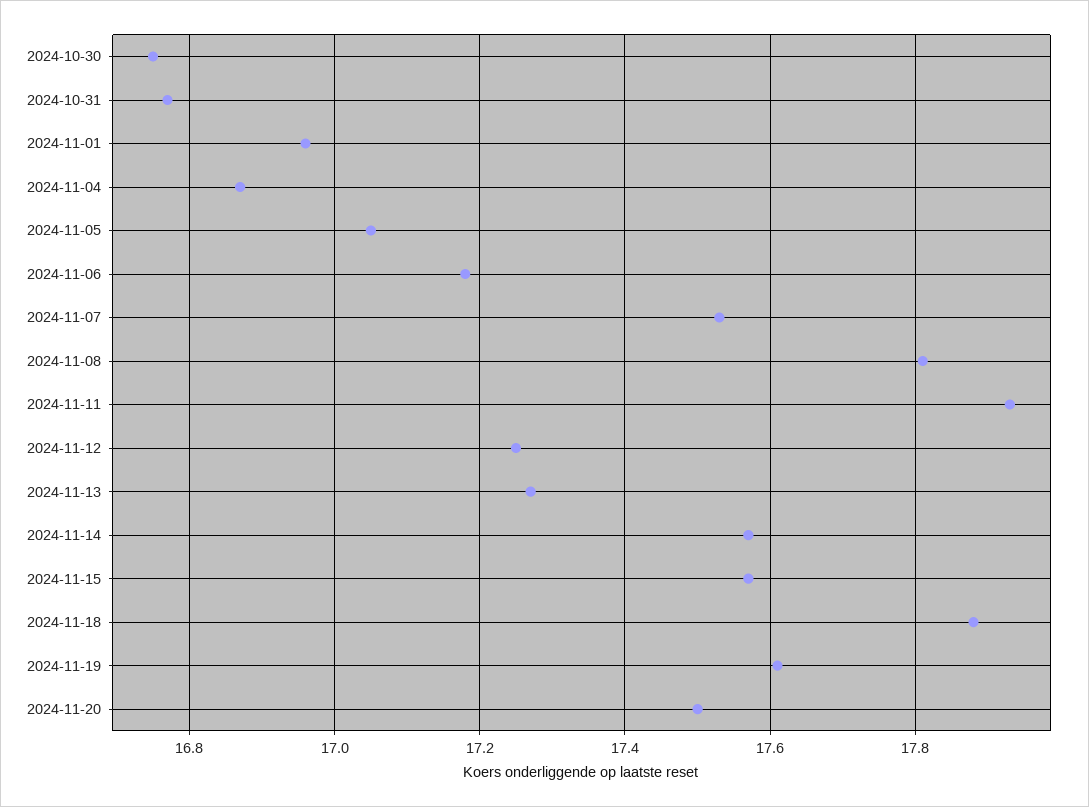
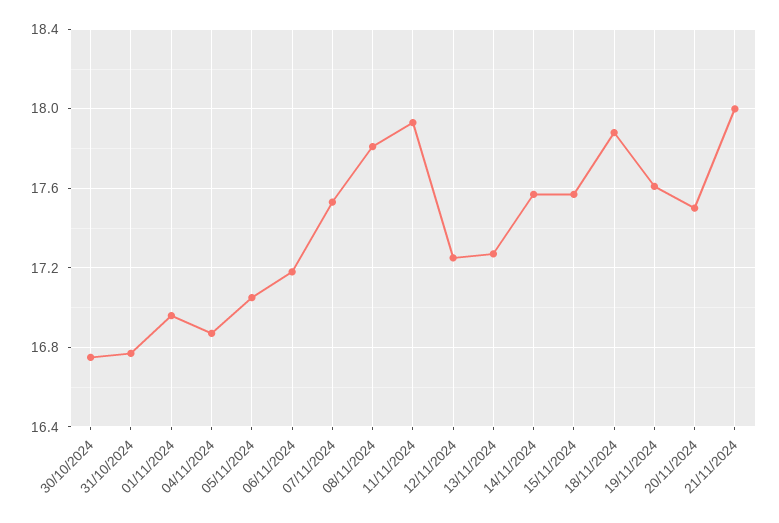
21/11/2024: none -> 18

